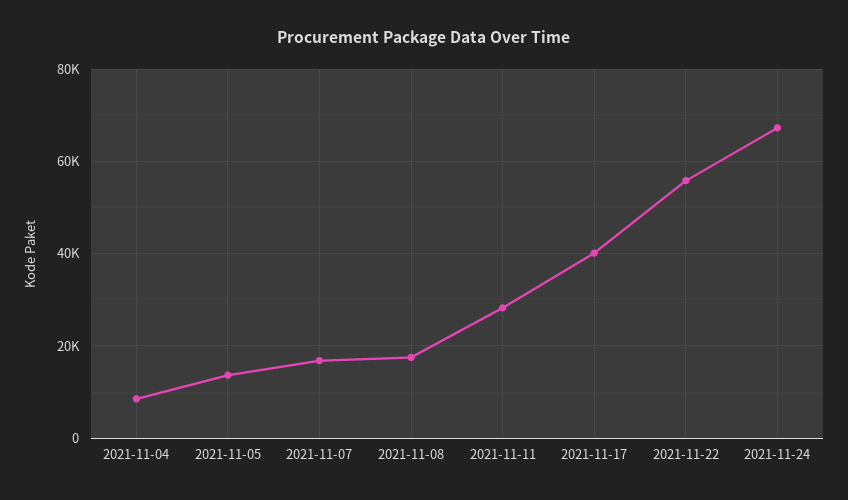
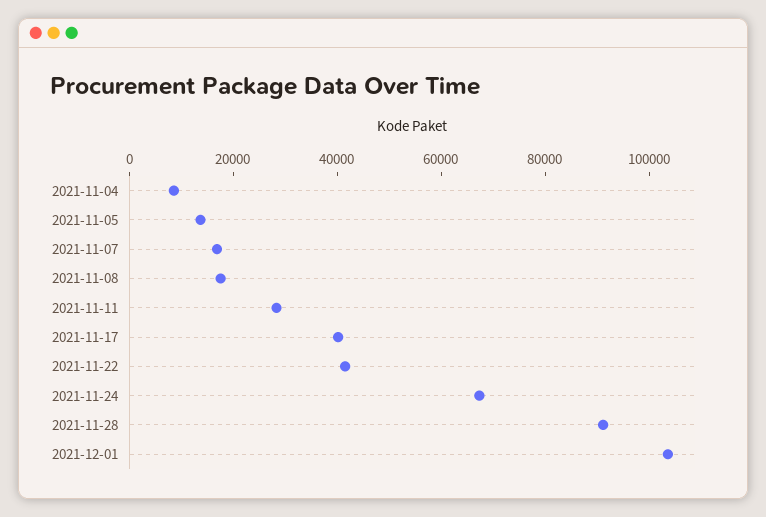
2021-11-22: 56000 -> 40000
2021-11-28: none -> 90000
2021-12-01: none -> 105000

